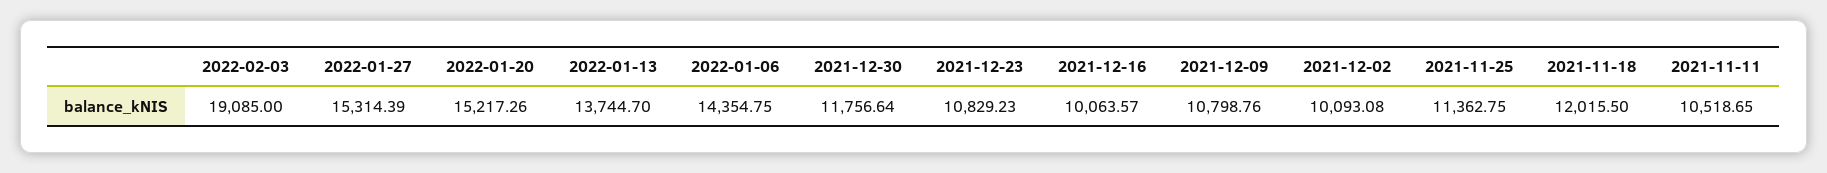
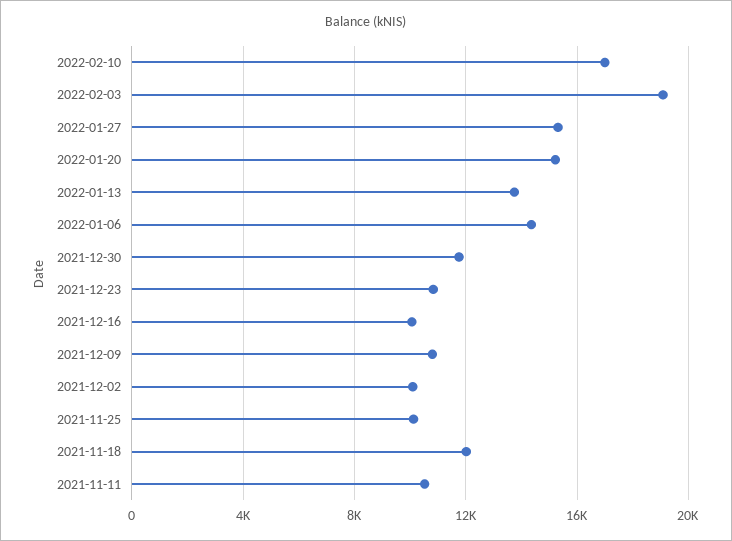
2021-11-25: 11362.75 -> 10000
2022-02-10: none -> 17000

